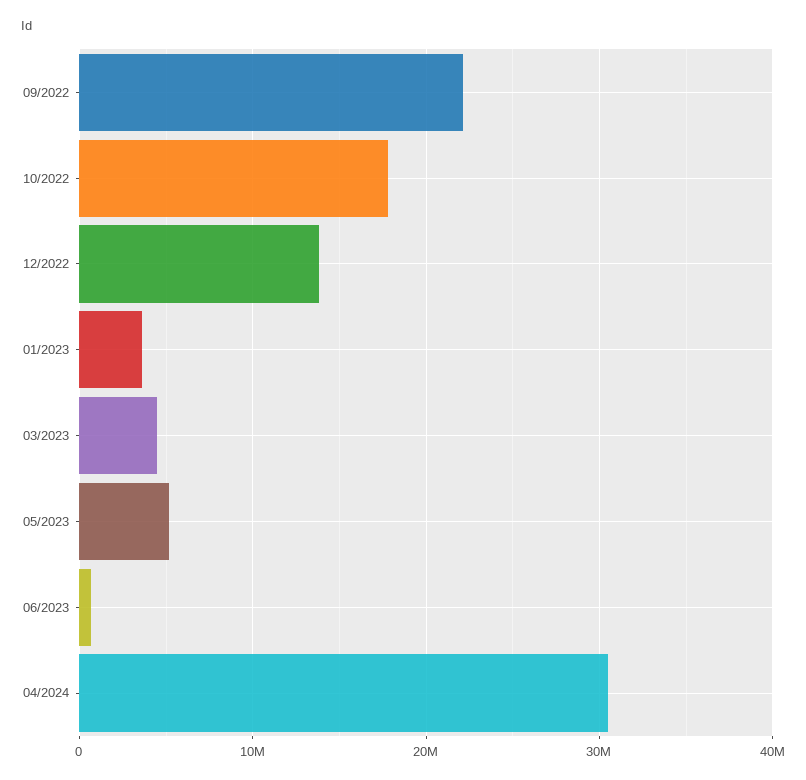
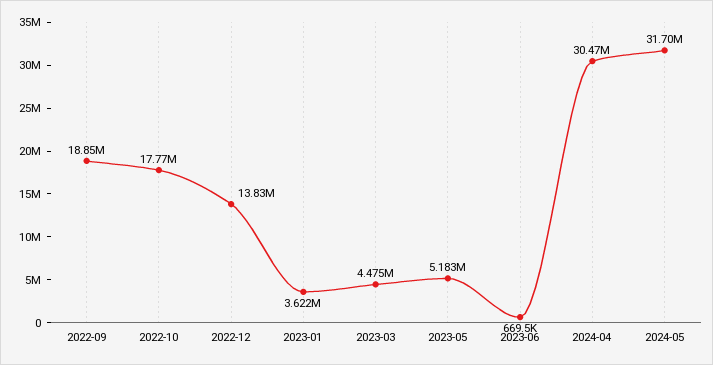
09/2022: 22000000 -> 18850000
2024-05: none -> 31700000

